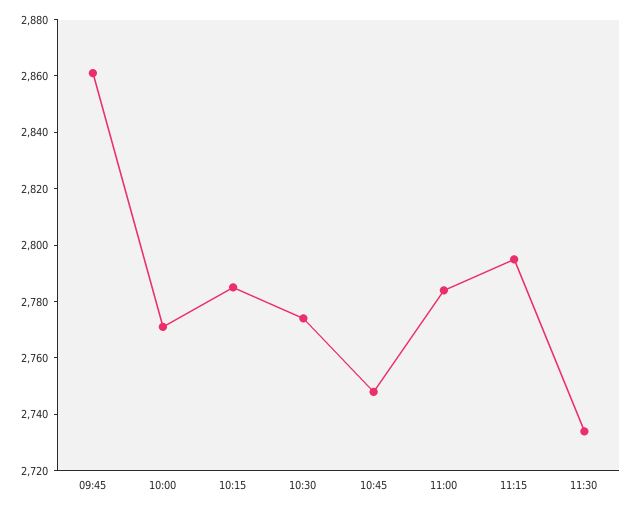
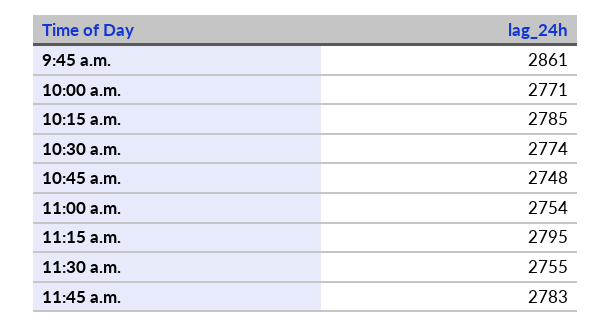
11:00: 2785 -> 2754
11:30: 2735 -> 2755
11:45 a.m.: none -> 2783

